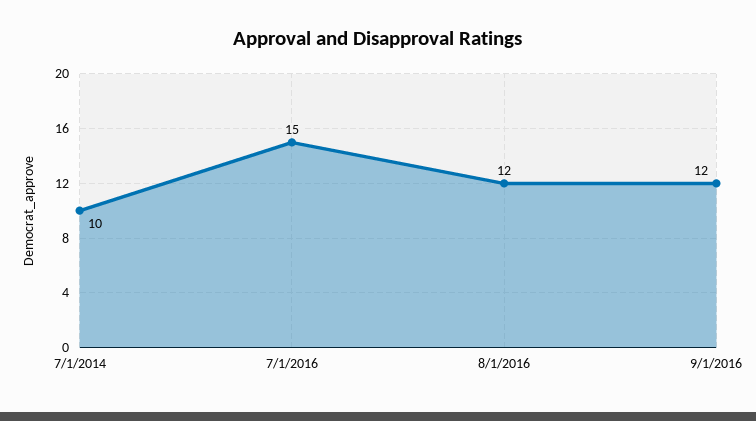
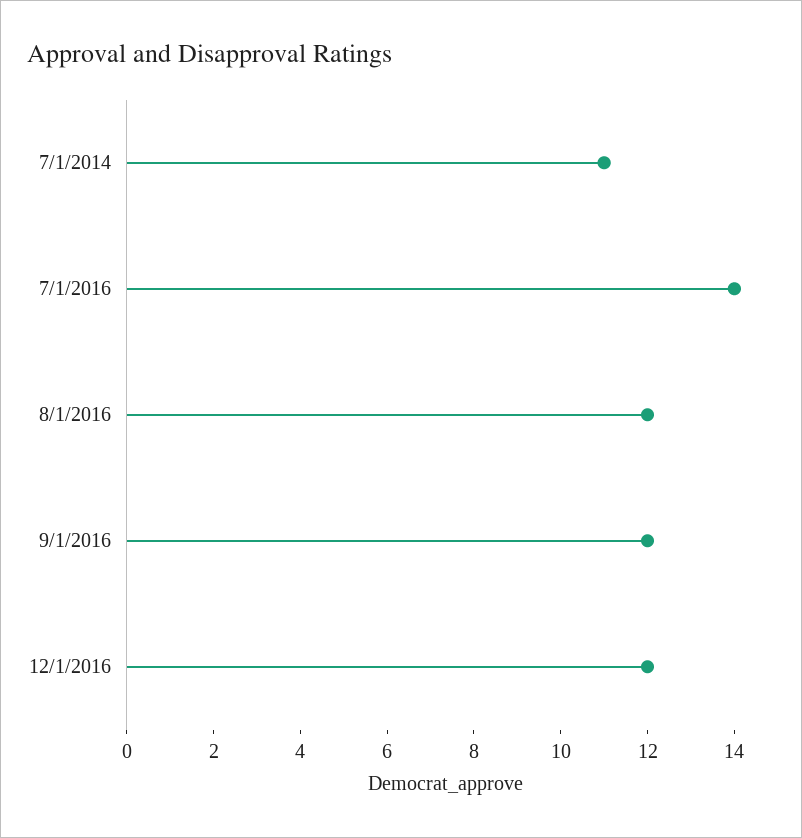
7/1/2014: 10 -> 11
7/1/2016: 15 -> 14
12/1/2016: none -> 12

